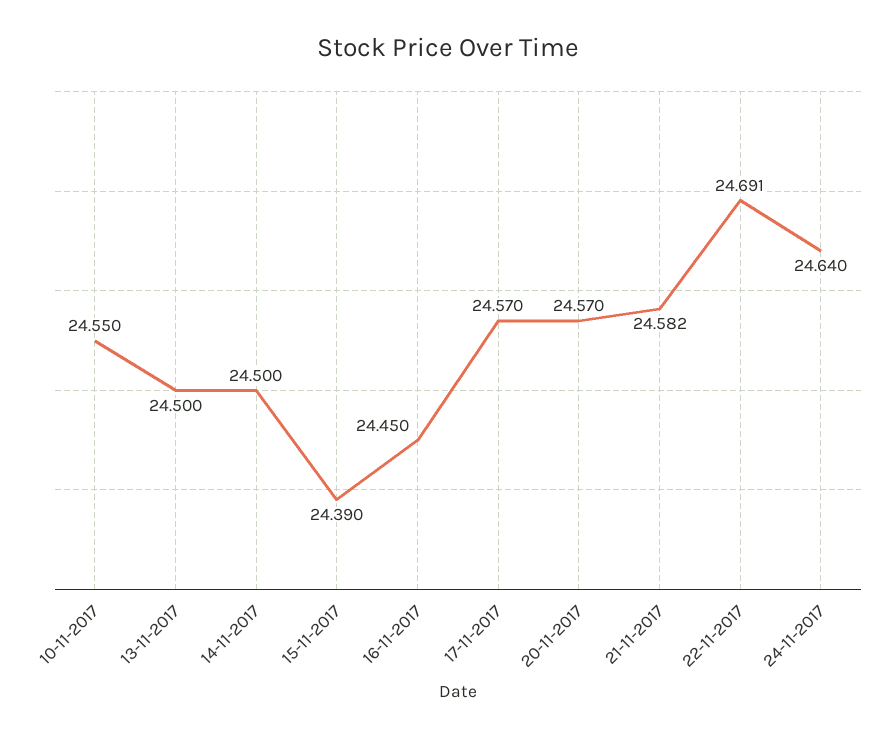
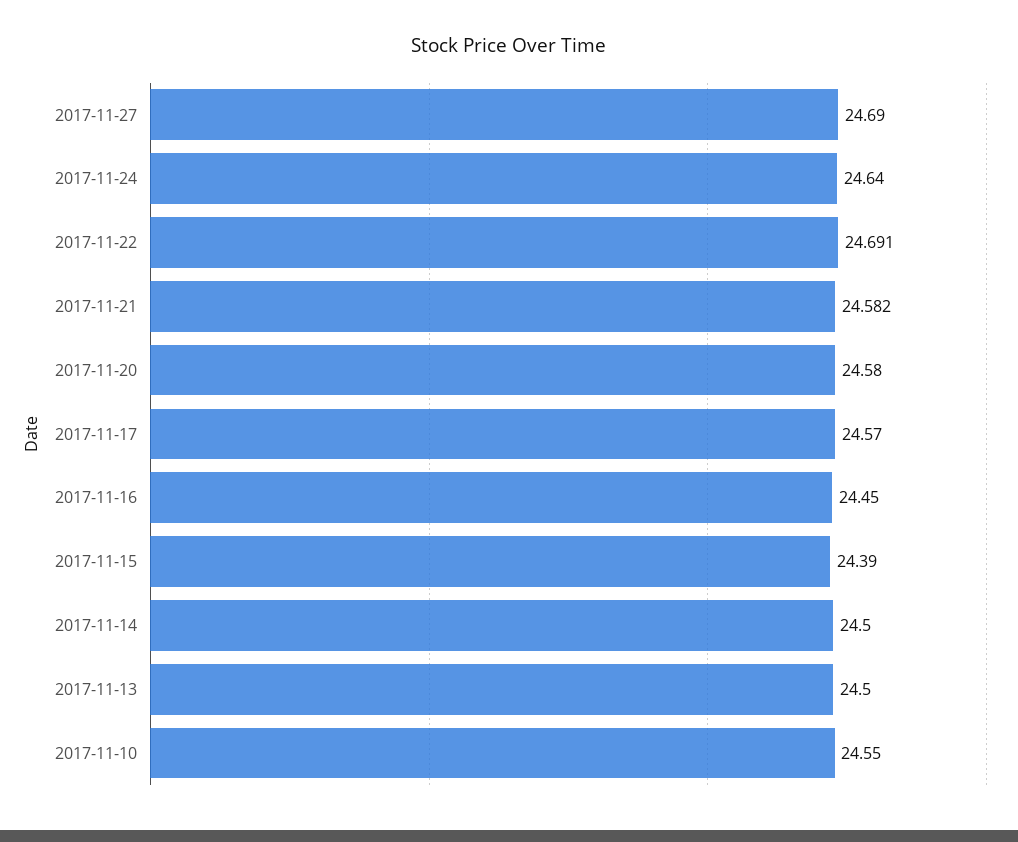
20-11-2017: 24.57 -> 24.58
2017-11-27: none -> 24.69

